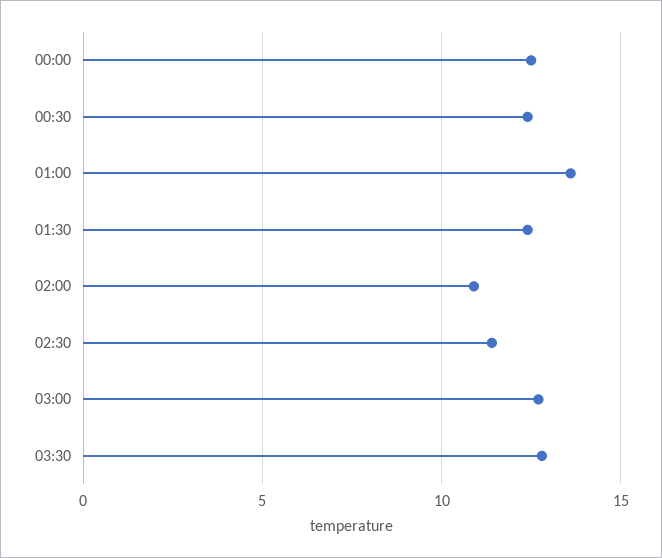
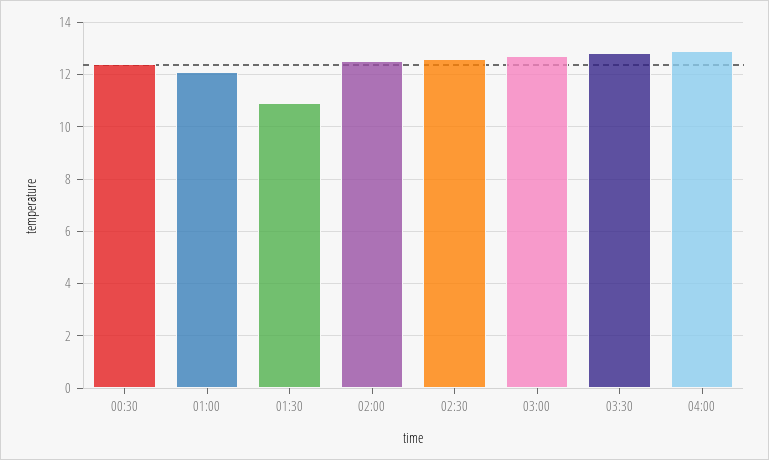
00:00: 12.5 -> none
01:00: 13.5 -> 12
01:30: 12.5 -> 11
02:00: 11 -> 12.5
02:30: 11.5 -> 12.5
04:00: none -> 13

